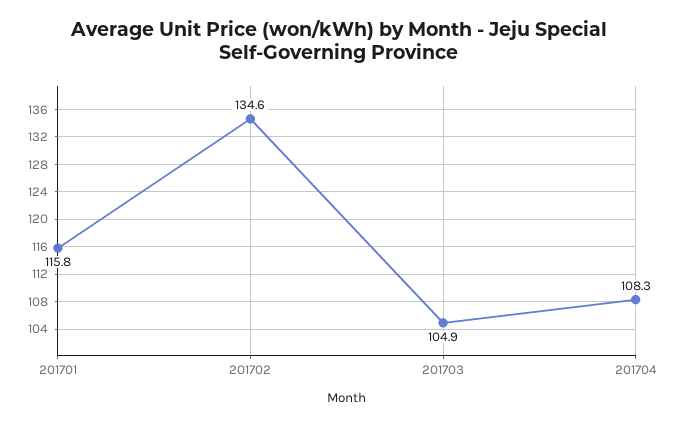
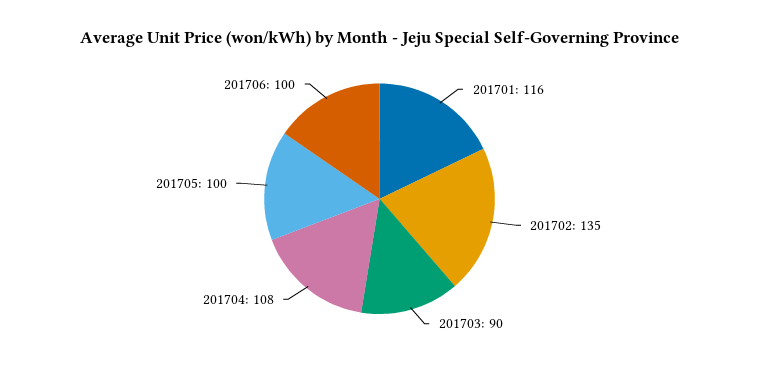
201703: 104.9 -> 90
201705: none -> 100
201706: none -> 100

